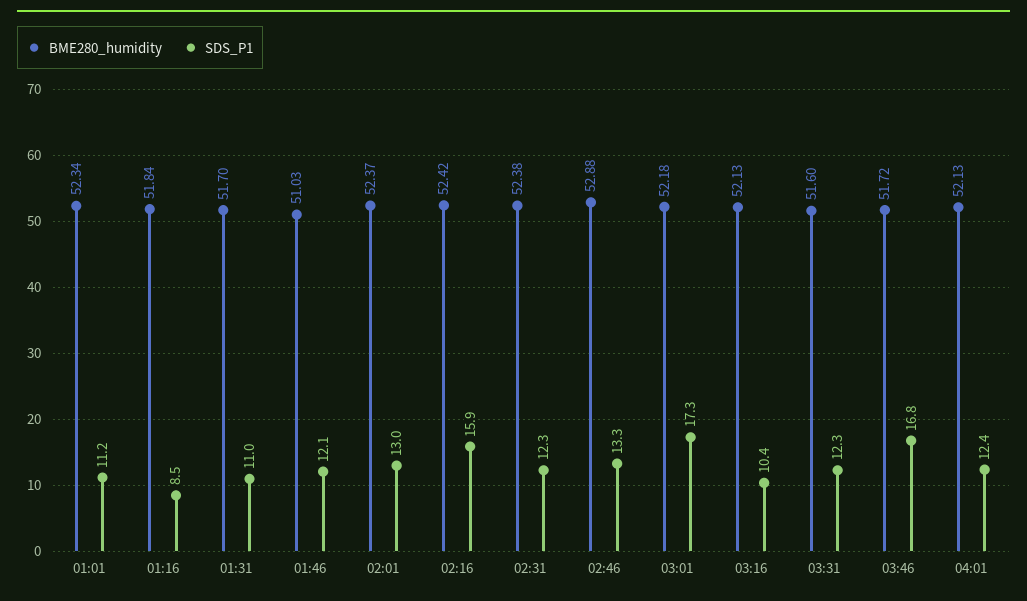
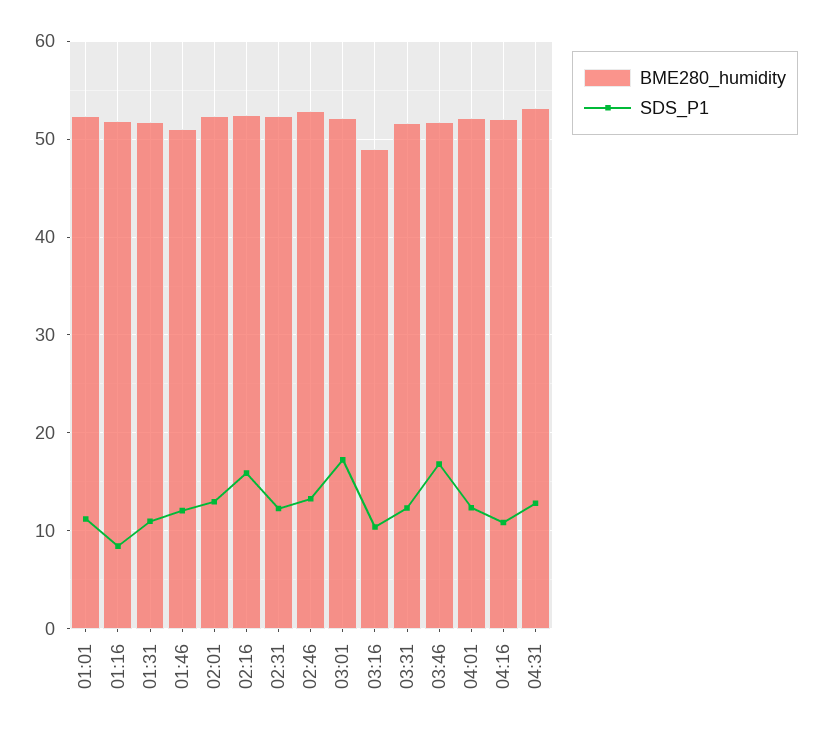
BME280_humidity, 03:16: 52.13 -> 49
BME280_humidity, 04:16: none -> 52
SDS_P1, 04:16: none -> 11
BME280_humidity, 04:31: none -> 53
SDS_P1, 04:31: none -> 13

